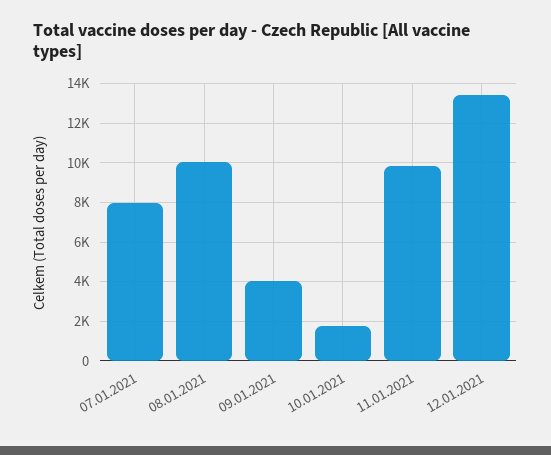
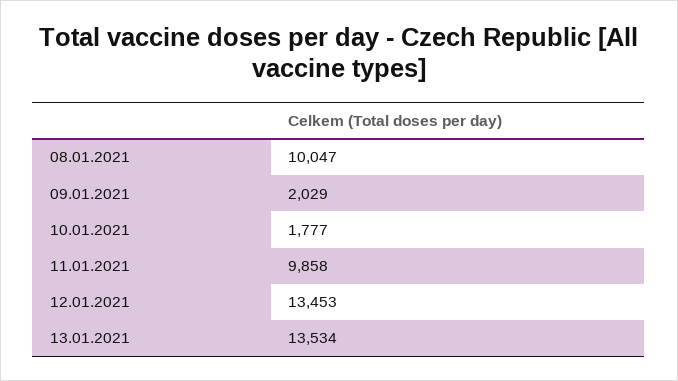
07.01.2021: 8000 -> none
09.01.2021: 4000 -> 2029
13.01.2021: none -> 13534

